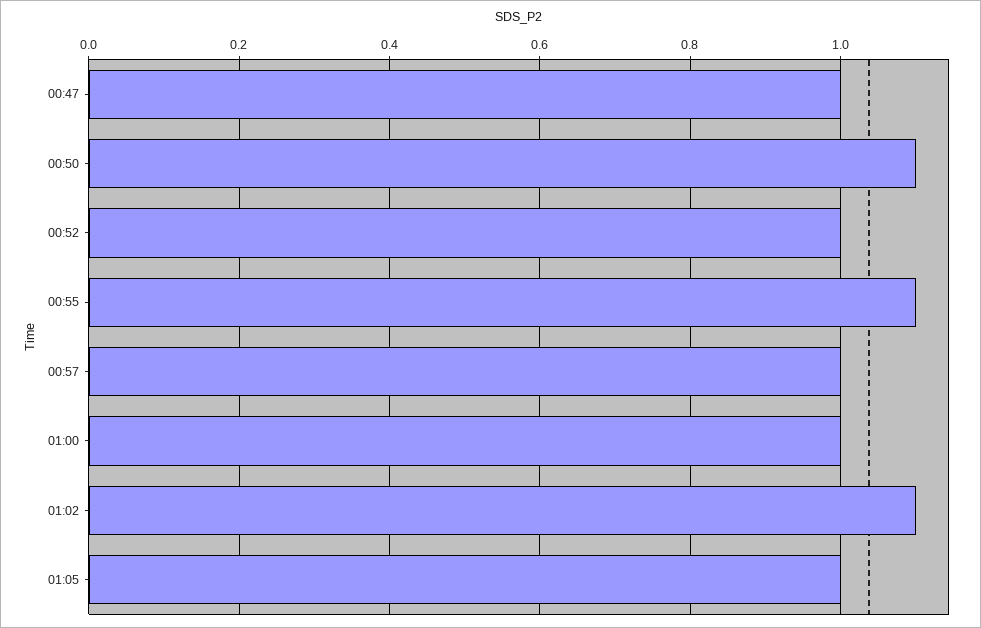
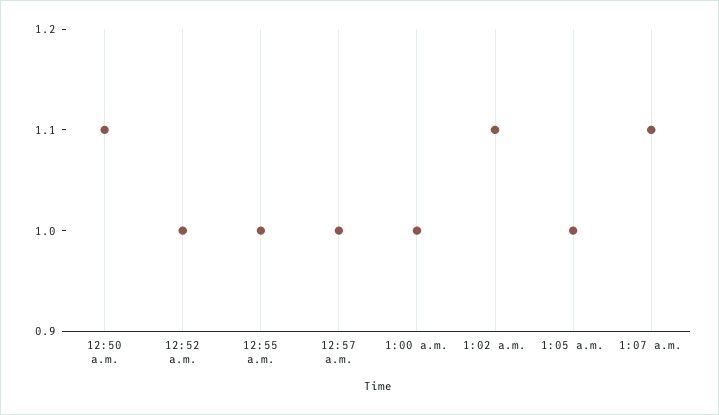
00:47: 1 -> none
00:55: 1.1 -> 1
1:07 a.m.: none -> 1.1

